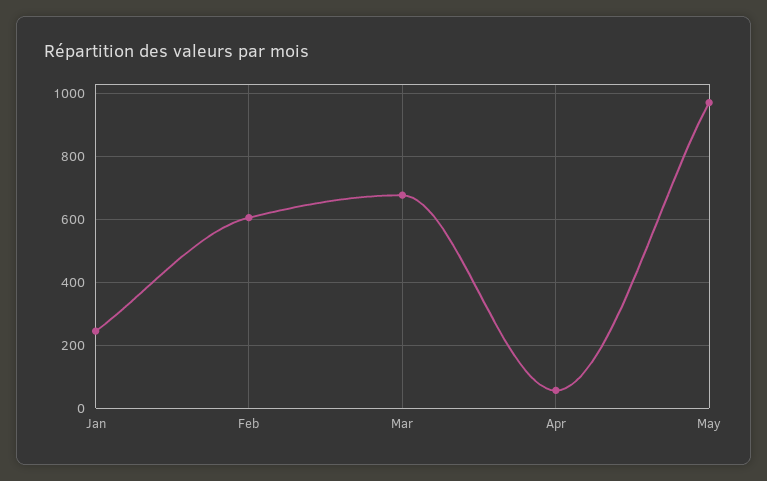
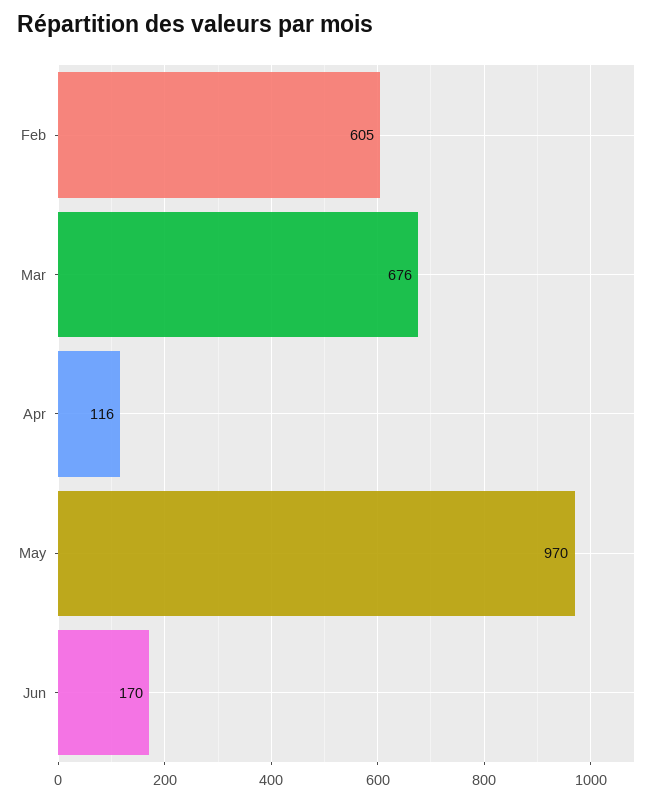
Jan: 240 -> none
Apr: 60 -> 116
Jun: none -> 170

